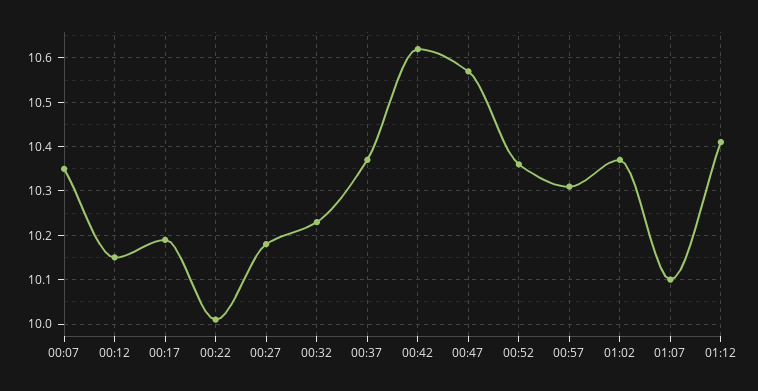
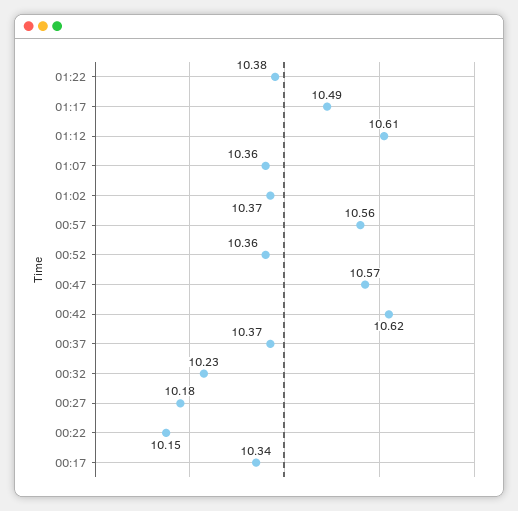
00:07: 10.35 -> none
00:12: 10.15 -> none
00:17: 10.2 -> 10.34
00:22: 10 -> 10.15
00:57: 10.3 -> 10.56
01:07: 10.1 -> 10.36
01:12: 10.4 -> 10.61
01:22: none -> 10.38
01:17: none -> 10.49

